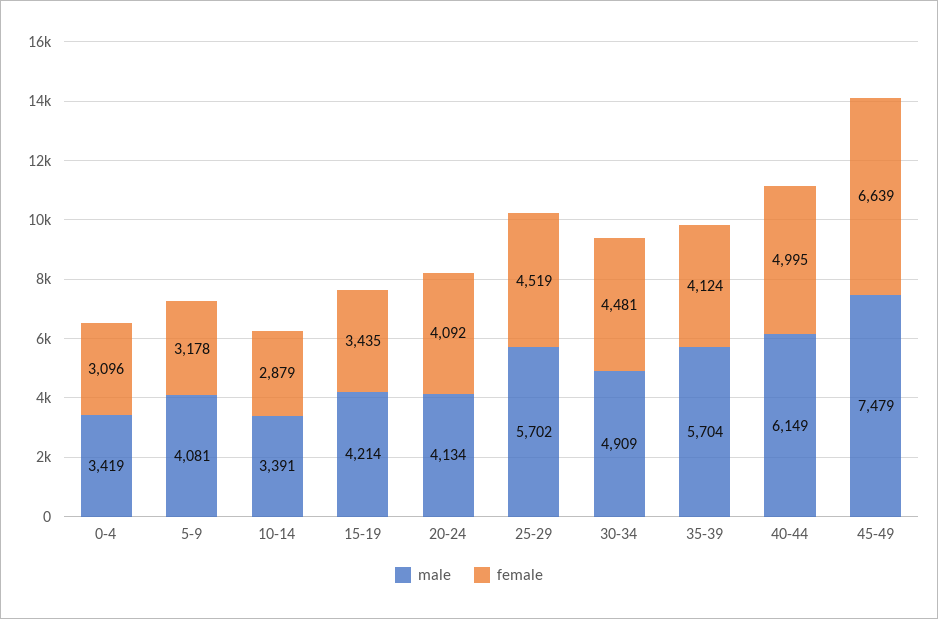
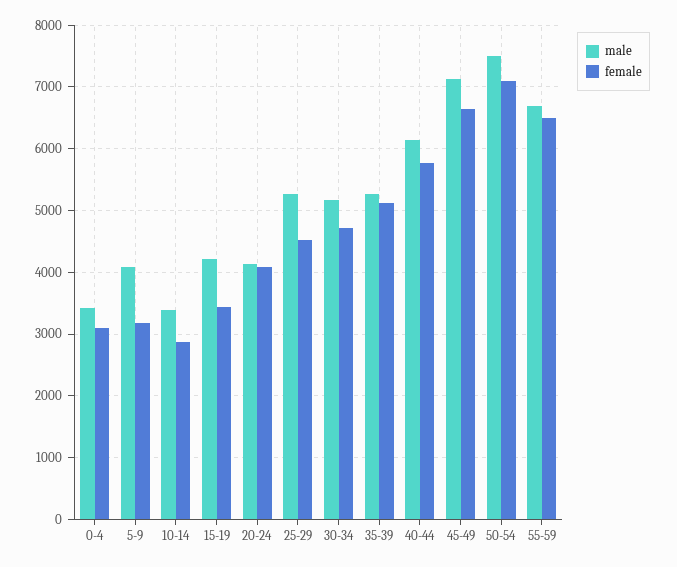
male, 25-29: 5702 -> 5300
male, 30-34: 4909 -> 5200
female, 30-34: 4481 -> 4700
male, 35-39: 5704 -> 5300
female, 35-39: 4124 -> 5100
female, 40-44: 4995 -> 5800
male, 45-49: 7479 -> 7100
male, 50-54: none -> 7500
female, 50-54: none -> 7100
male, 55-59: none -> 6700
female, 55-59: none -> 6500

